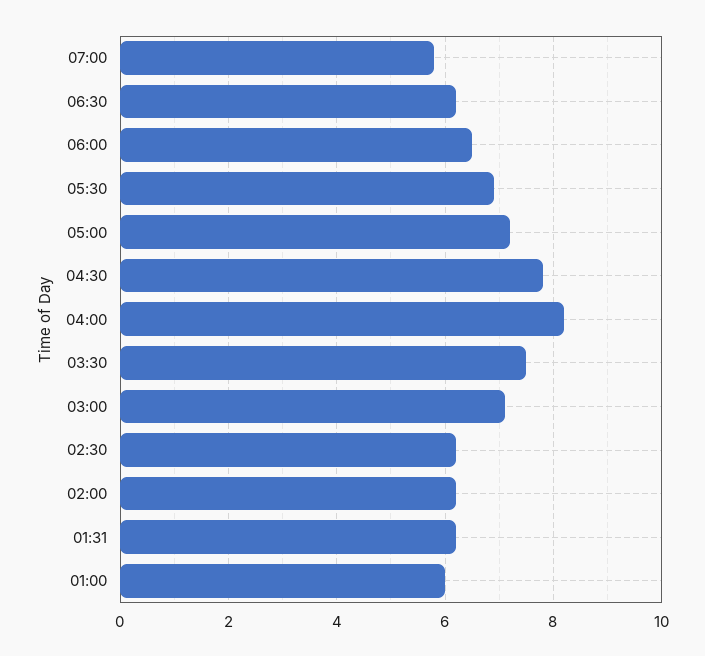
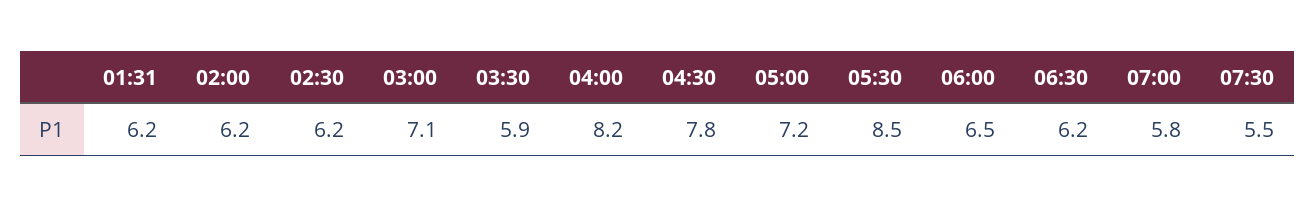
05:30: 7 -> 8.5
03:30: 7.5 -> 5.9
01:00: 6 -> none
07:30: none -> 5.5

